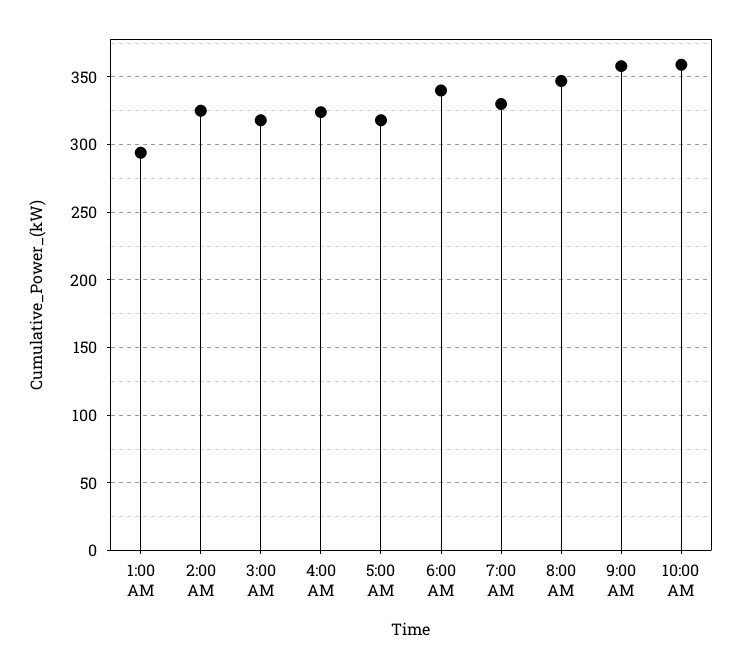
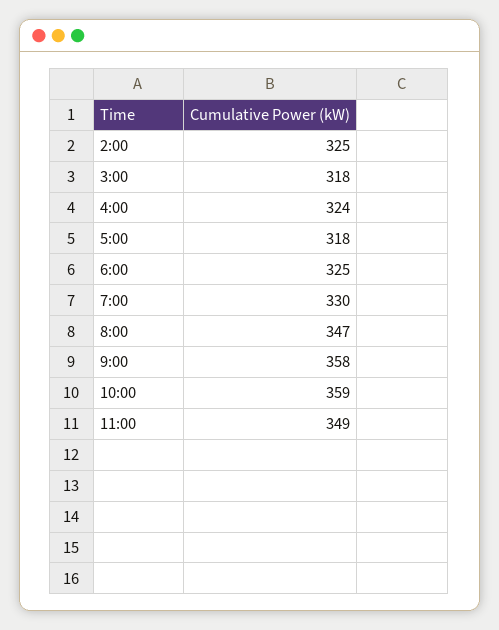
1:00 AM: 295 -> none
6:00 AM: 340 -> 325
11:00: none -> 349

